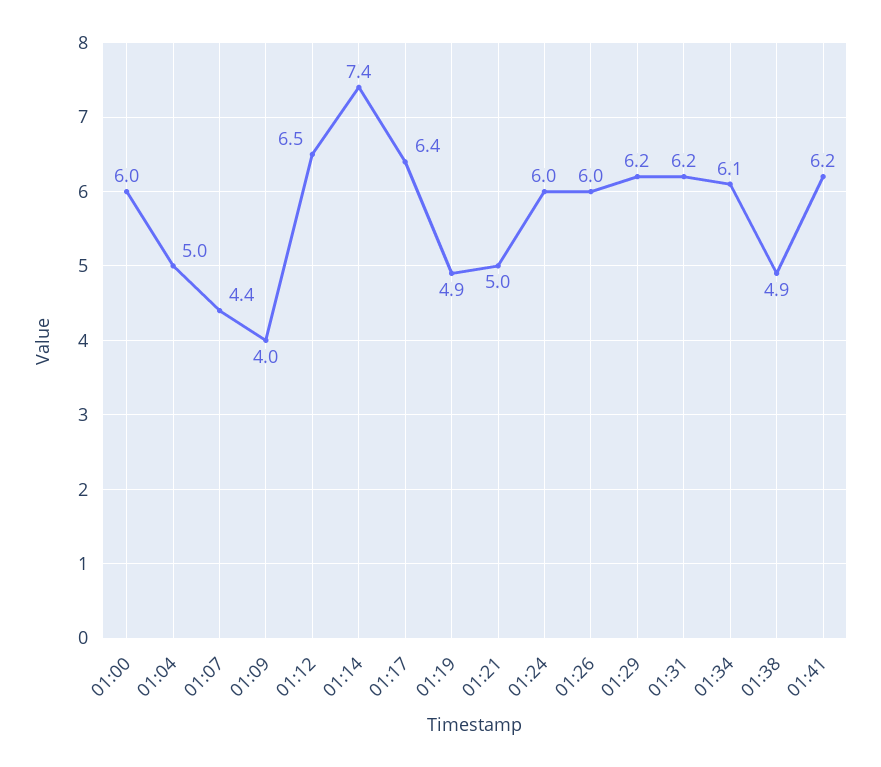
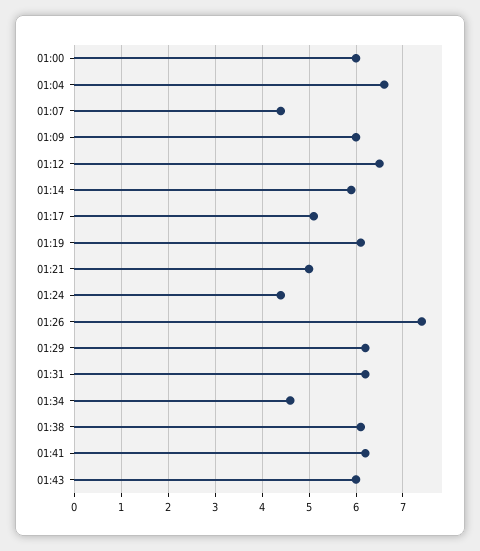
01:04: 5 -> 6.5
01:09: 4 -> 6
01:14: 7.4 -> 6
01:17: 6.4 -> 5
01:19: 4.9 -> 6
01:24: 6 -> 4.5
01:26: 6 -> 7.5
01:34: 6.1 -> 4.5
01:38: 4.9 -> 6
01:43: none -> 6

